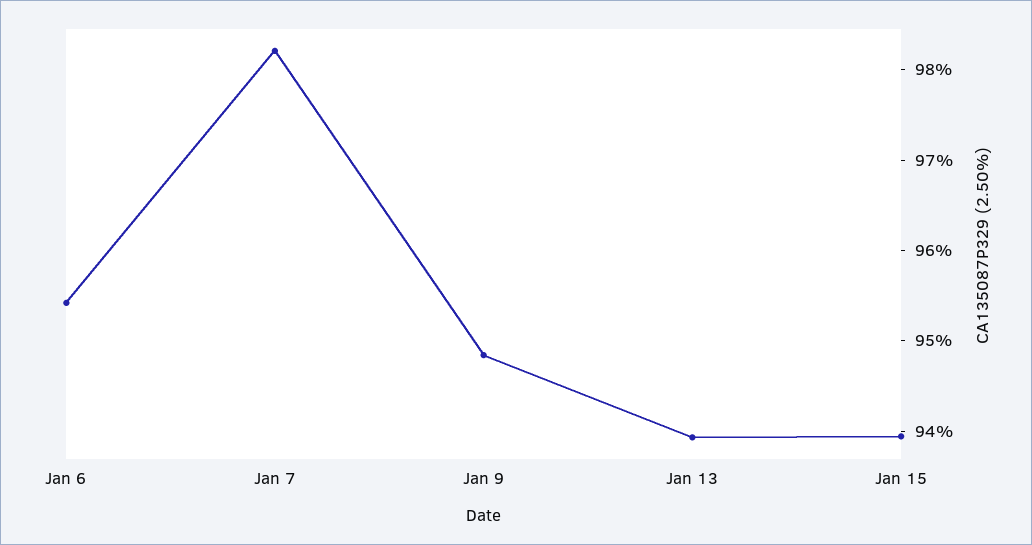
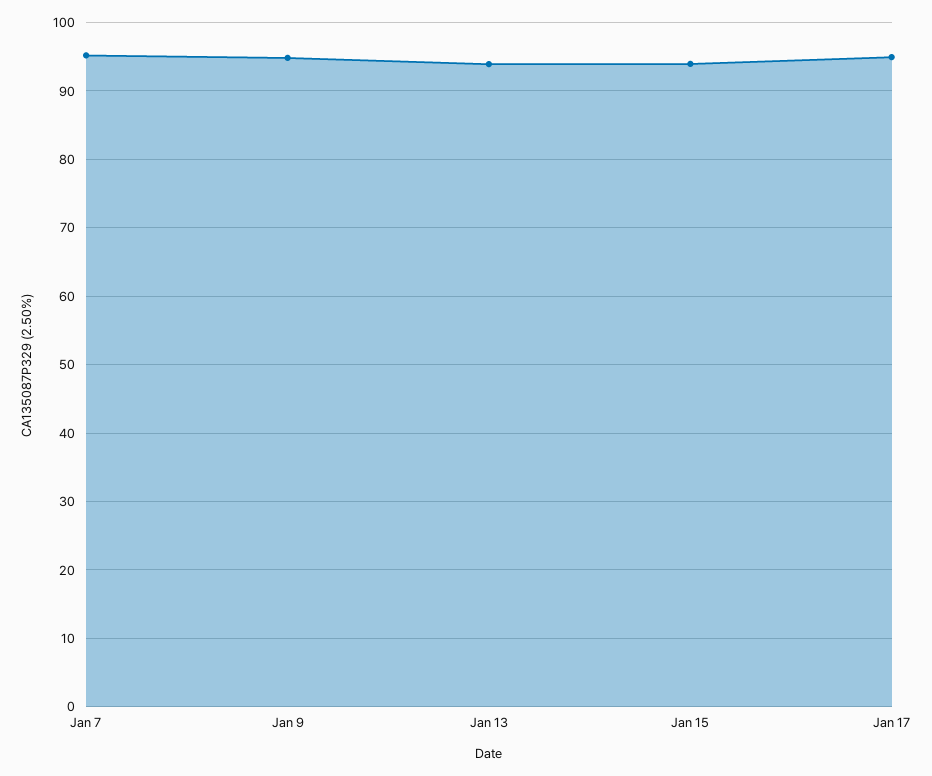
Jan 6: 95.4 -> none
Jan 7: 98.2 -> 95
Jan 17: none -> 95

